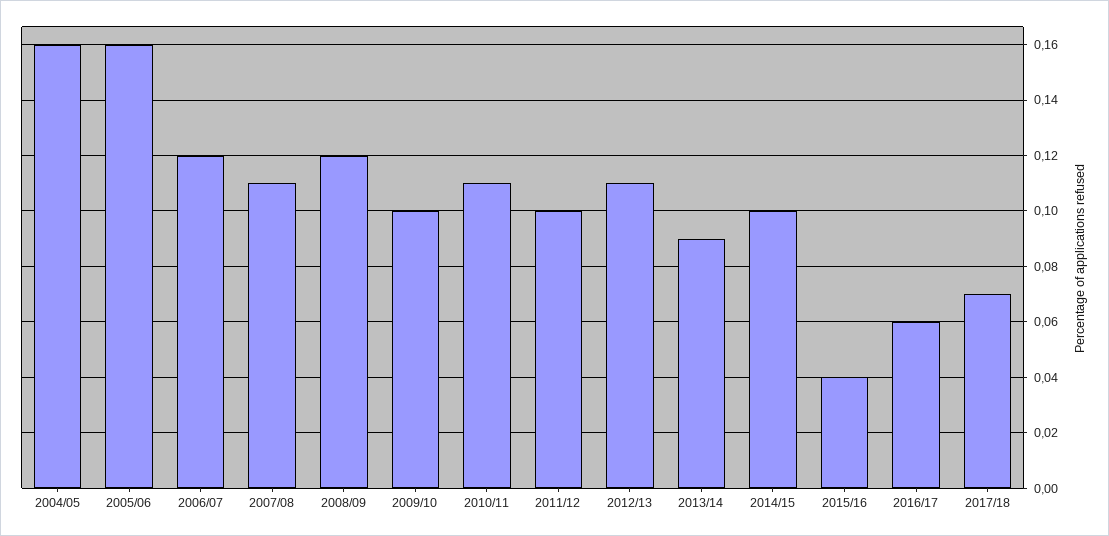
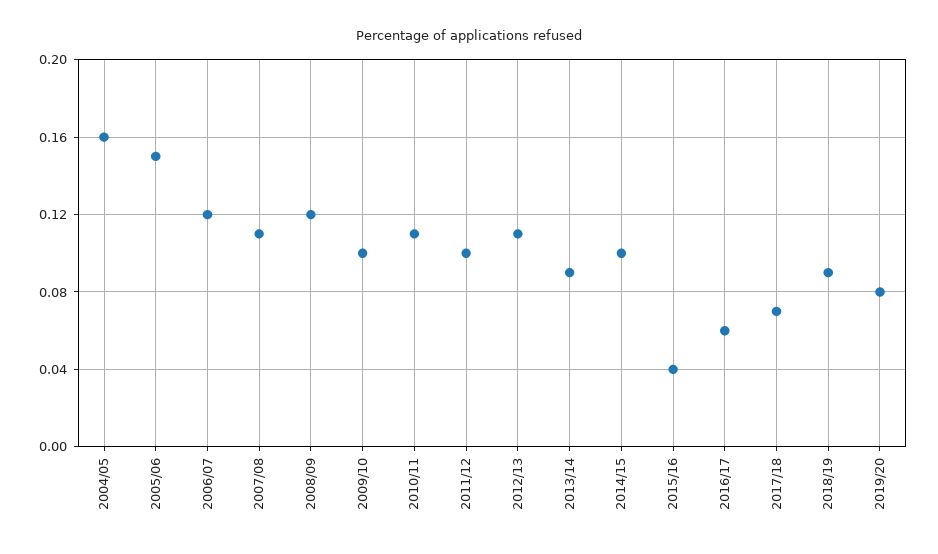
2005/06: 0.16 -> 0.15
2018/19: none -> 0.09
2019/20: none -> 0.08

